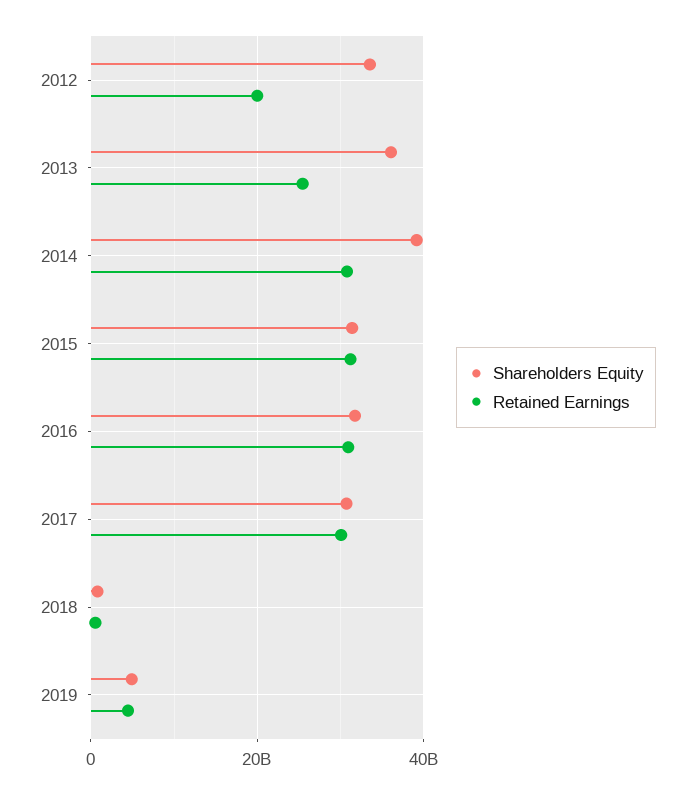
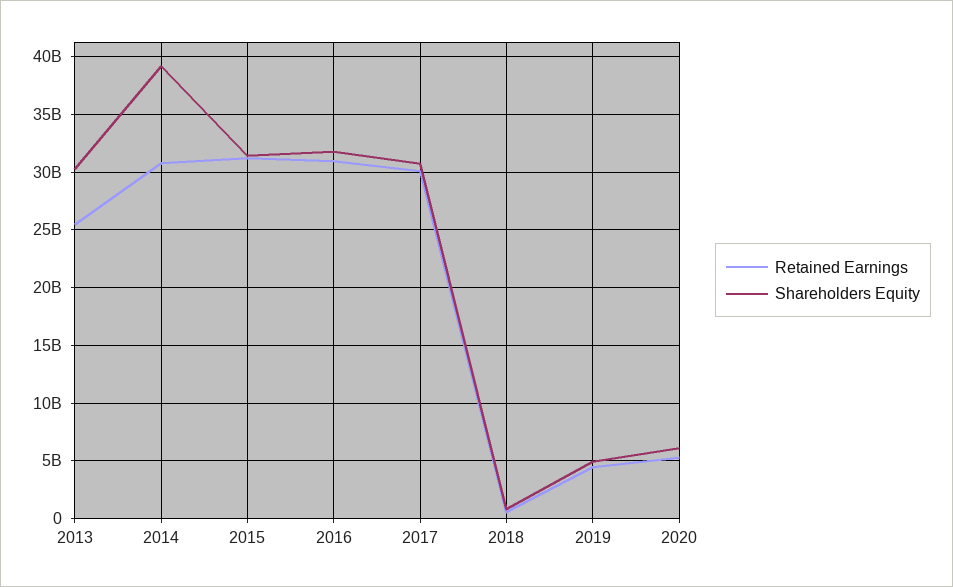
Shareholders Equity, 2012: 34000000000 -> none
Retained Earnings, 2012: 20000000000 -> none
Shareholders Equity, 2013: 36000000000 -> 30000000000
Retained Earnings, 2020: none -> 5000000000
Shareholders Equity, 2020: none -> 6000000000

